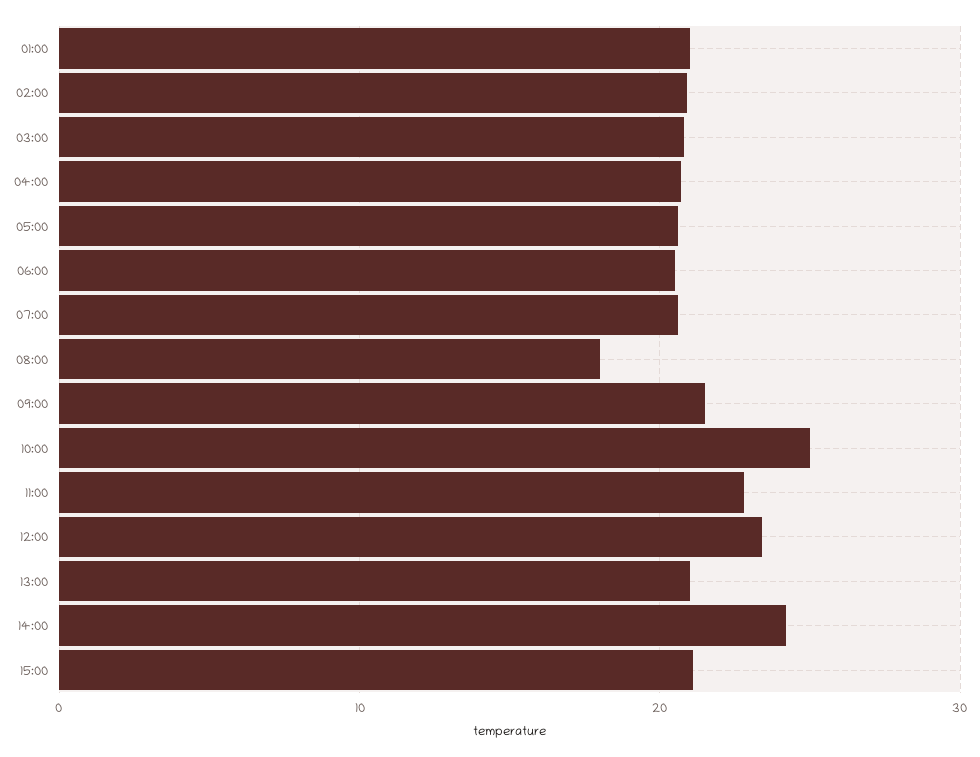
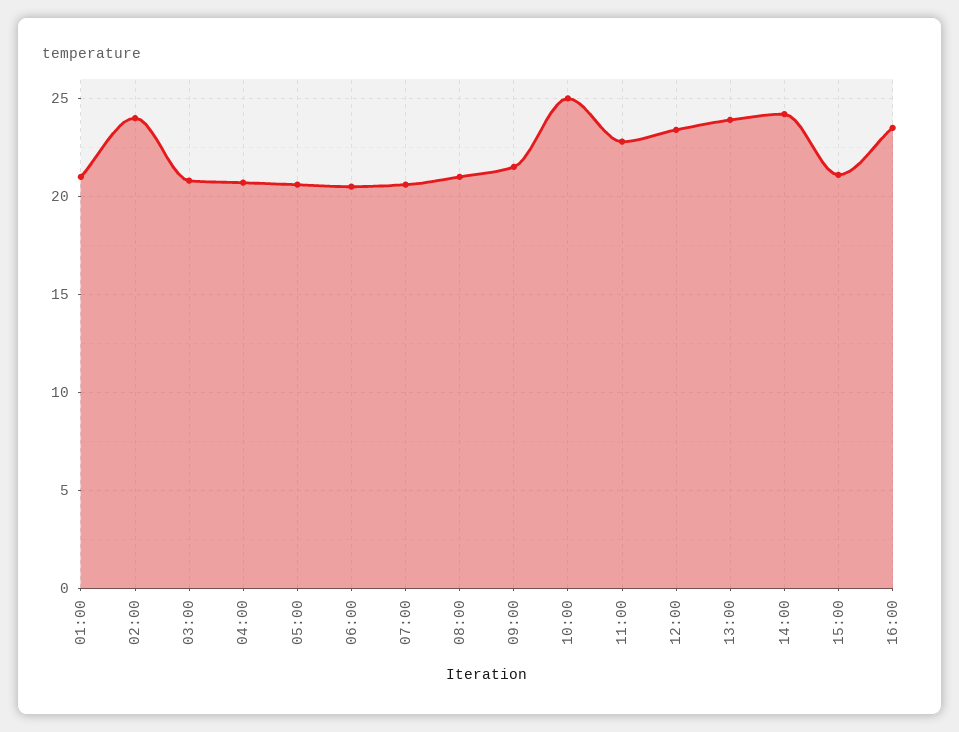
02:00: 21 -> 24
08:00: 18 -> 21
13:00: 21 -> 24
16:00: none -> 23.5

